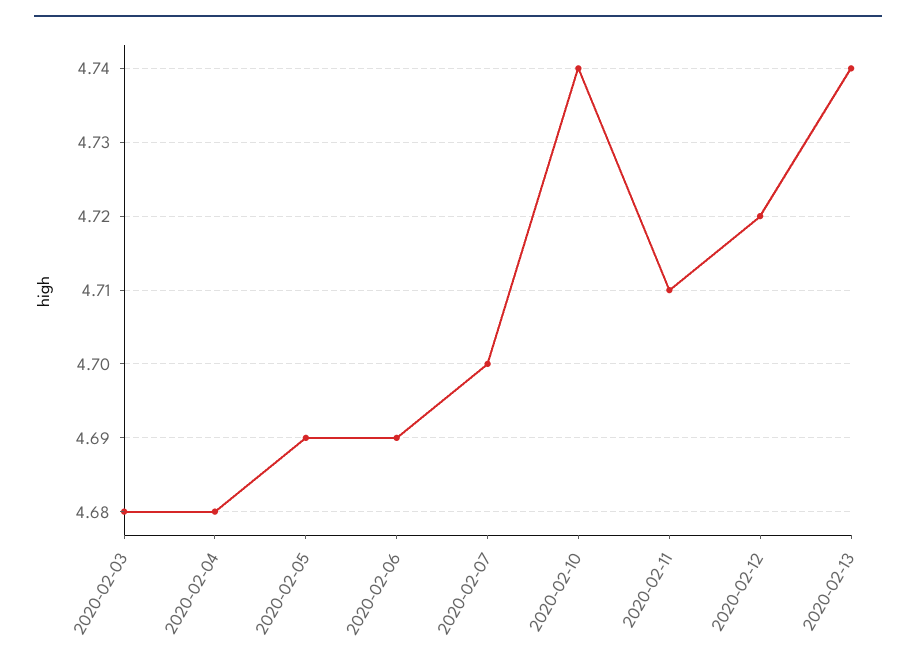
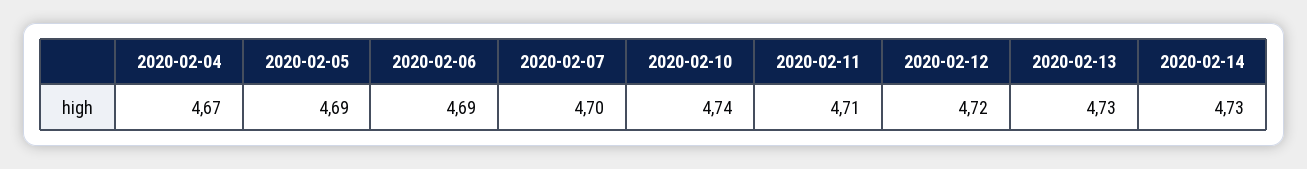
2020-02-03: 4.68 -> none
2020-02-04: 4.68 -> 4.67
2020-02-13: 4.74 -> 4.73
2020-02-14: none -> 4.73

